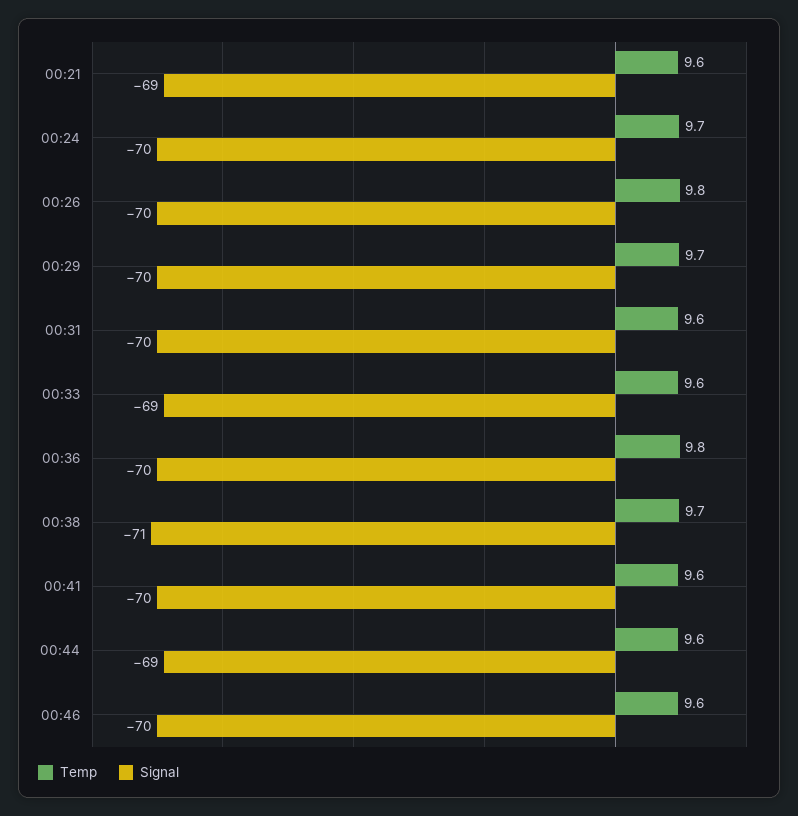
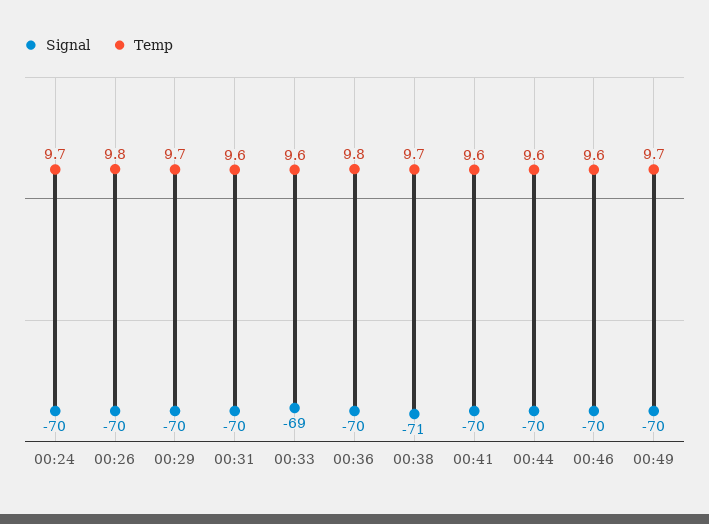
Temp, 00:21: 9.6 -> none
Signal, 00:21: -69 -> none
Signal, 00:44: -69 -> -70
Signal, 00:49: none -> -70
Temp, 00:49: none -> 9.7

